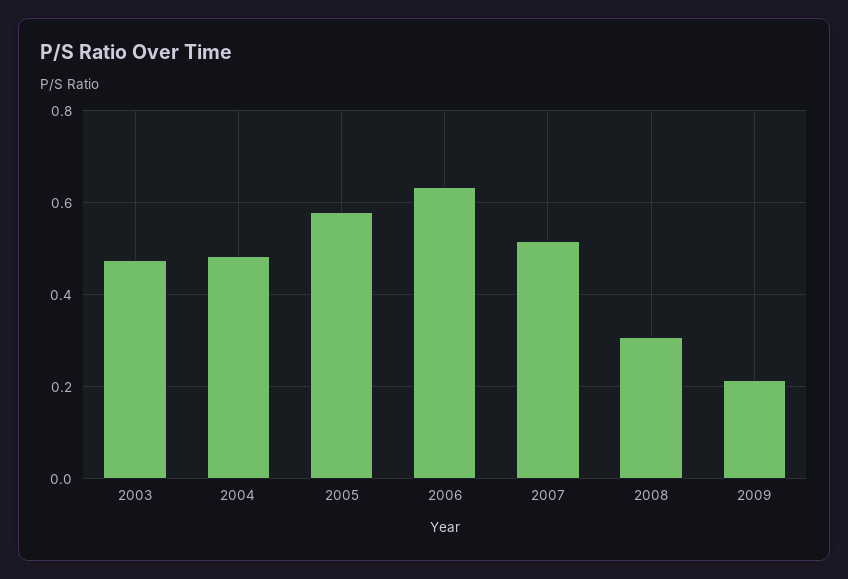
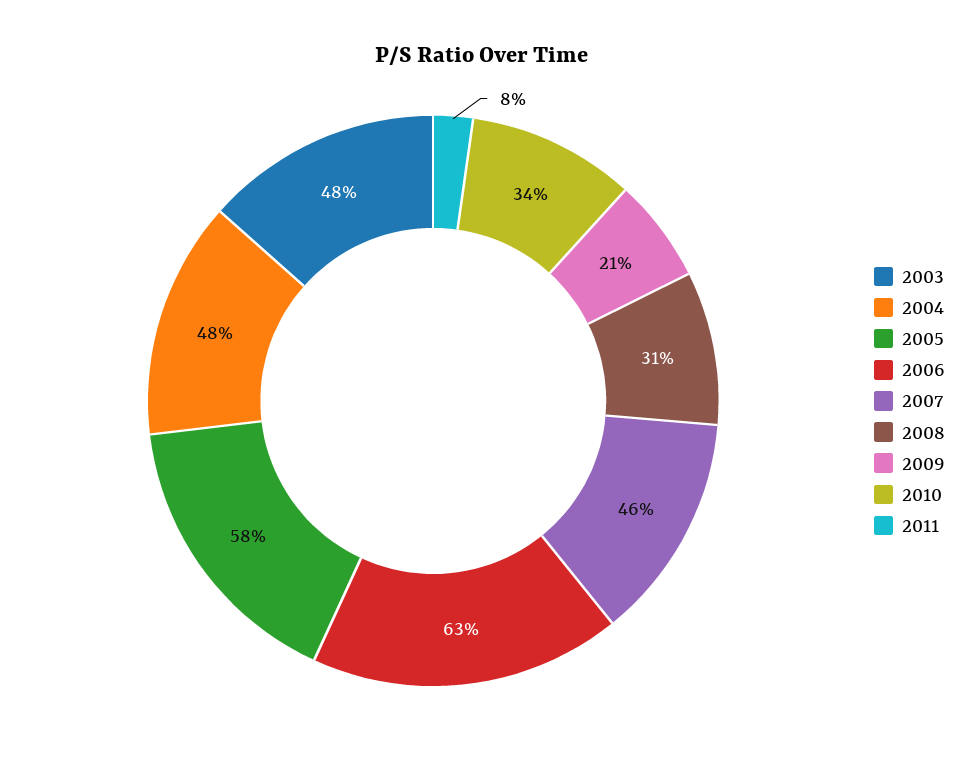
2007: 0.52 -> 0.46
2010: none -> 0.34
2011: none -> 0.08

